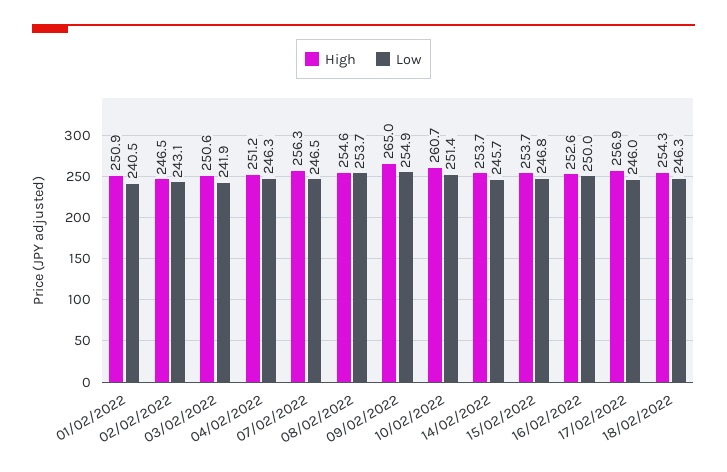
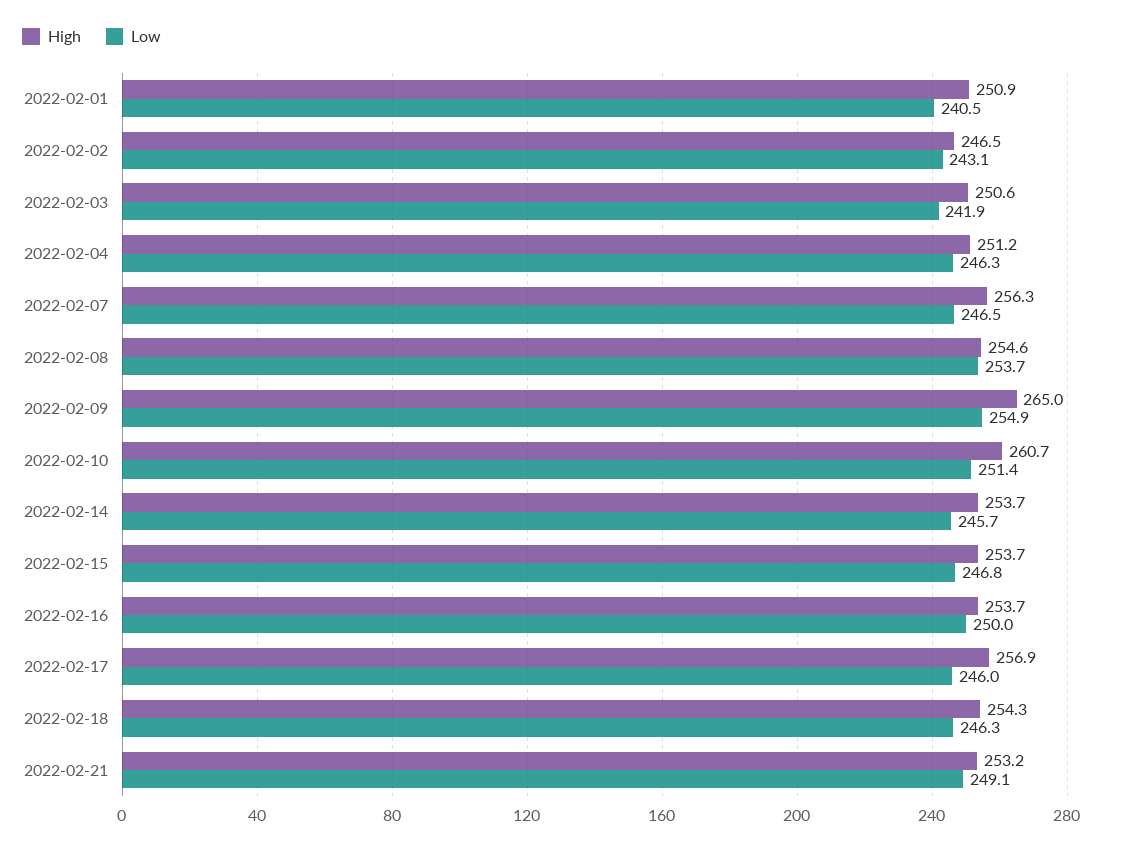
High, 16/02/2022: 252.6 -> 253.7
High, 2022-02-21: none -> 253.2
Low, 2022-02-21: none -> 249.1

